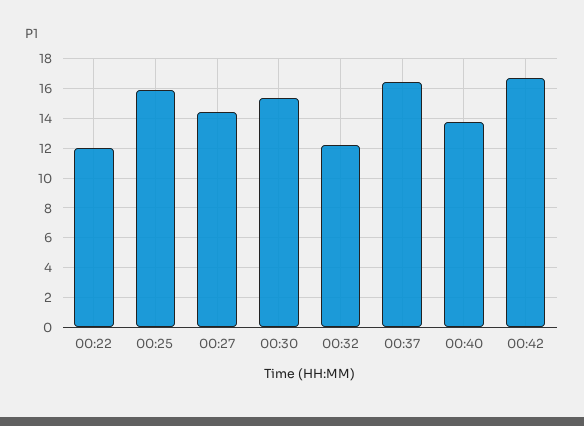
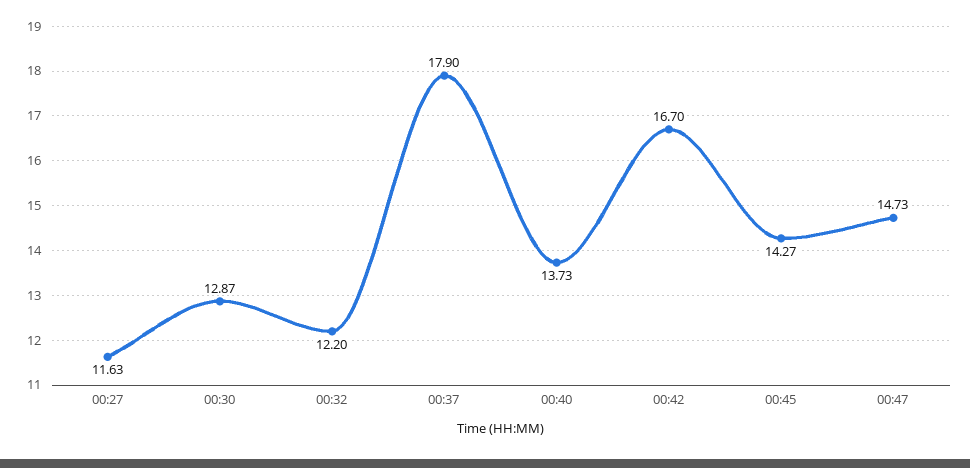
00:22: 12 -> none
00:25: 16 -> none
00:27: 14.5 -> 11.63
00:30: 15.5 -> 12.87
00:37: 16.5 -> 17.9
00:45: none -> 14.27
00:47: none -> 14.73

